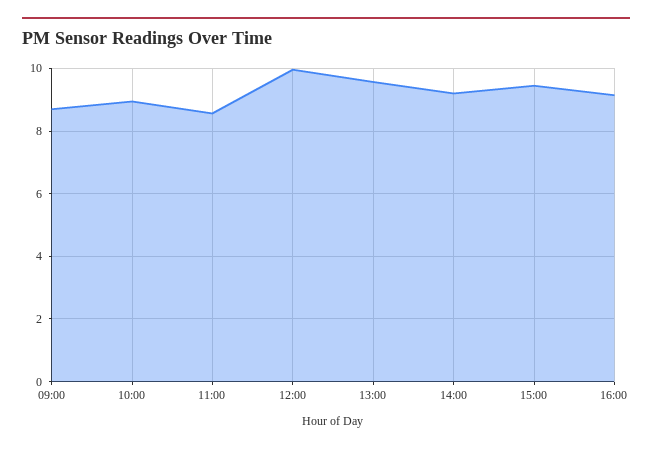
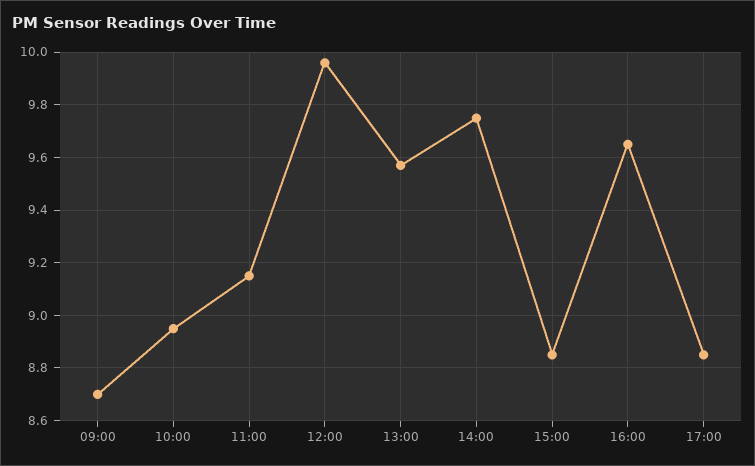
11:00: 8.6 -> 9.15
14:00: 9.2 -> 9.75
15:00: 9.4 -> 8.85
16:00: 9.2 -> 9.65
17:00: none -> 8.85

